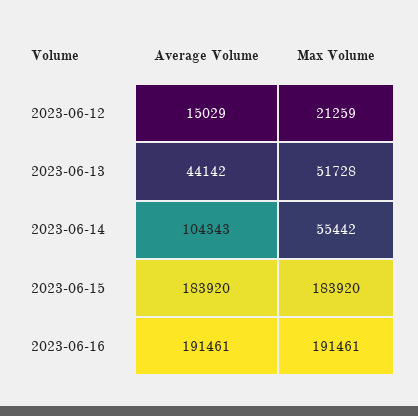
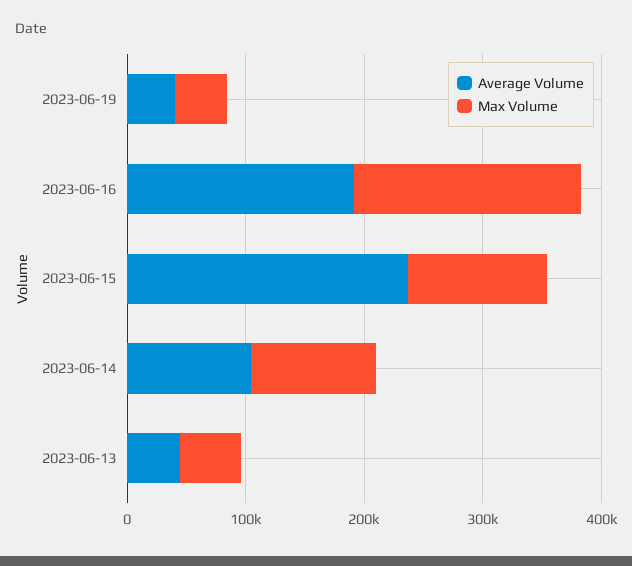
Average Volume, 2023-06-12: 15029 -> none
Max Volume, 2023-06-12: 21259 -> none
Max Volume, 2023-06-14: 55442 -> 100000
Average Volume, 2023-06-15: 183920 -> 240000
Max Volume, 2023-06-15: 183920 -> 120000
Average Volume, 2023-06-19: none -> 40000
Max Volume, 2023-06-19: none -> 40000

